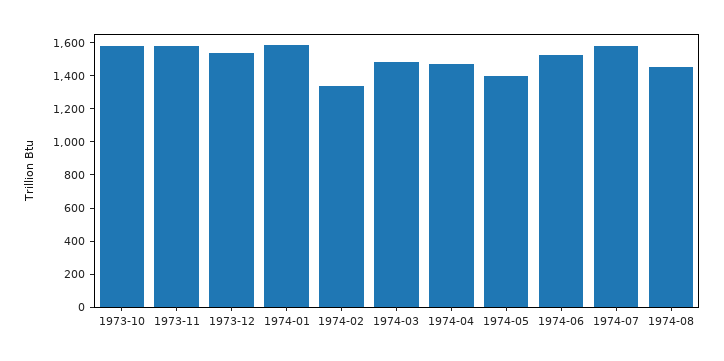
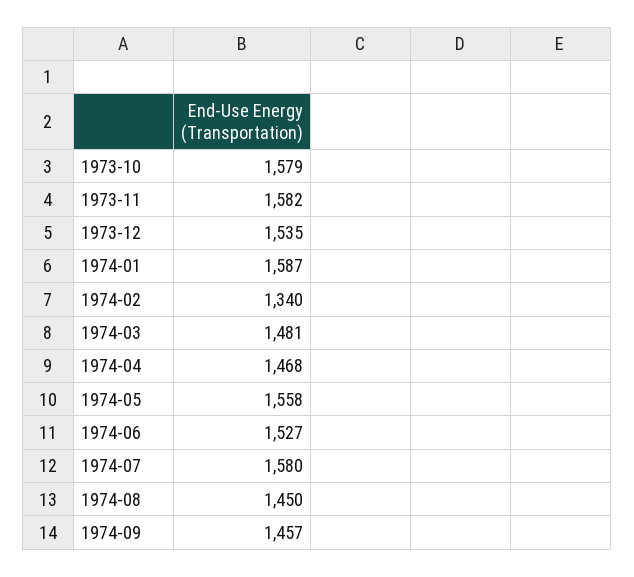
1974-05: 1400 -> 1558
1974-09: none -> 1457

